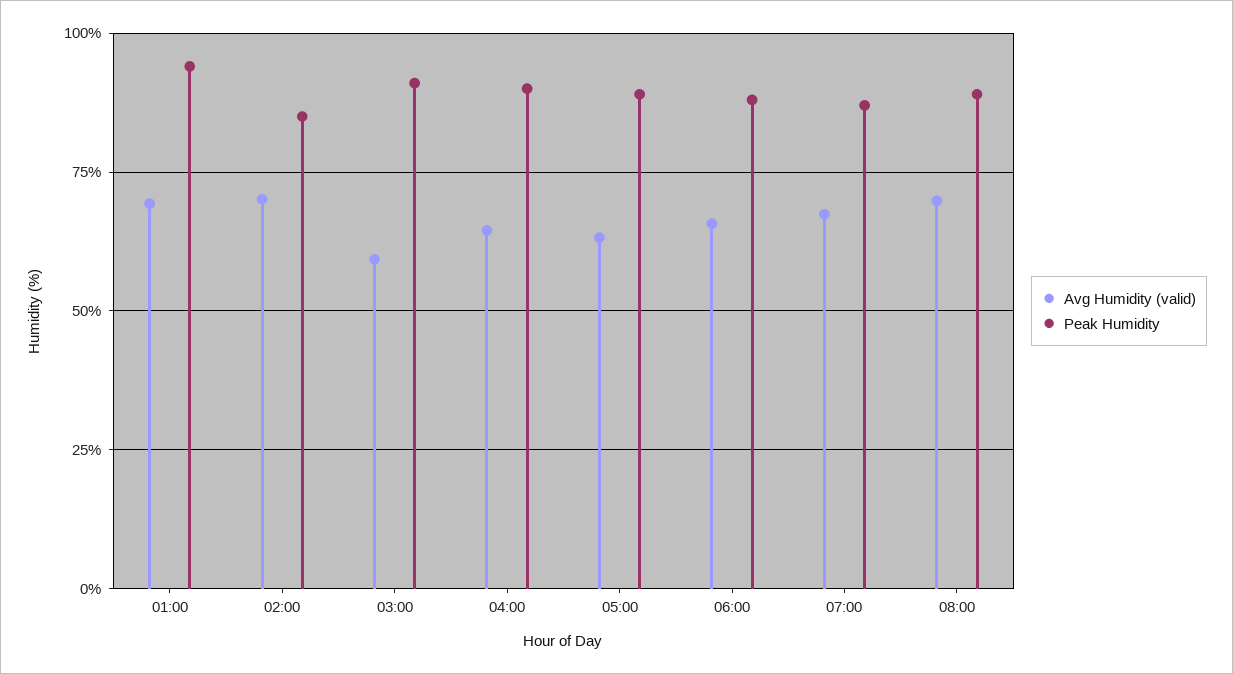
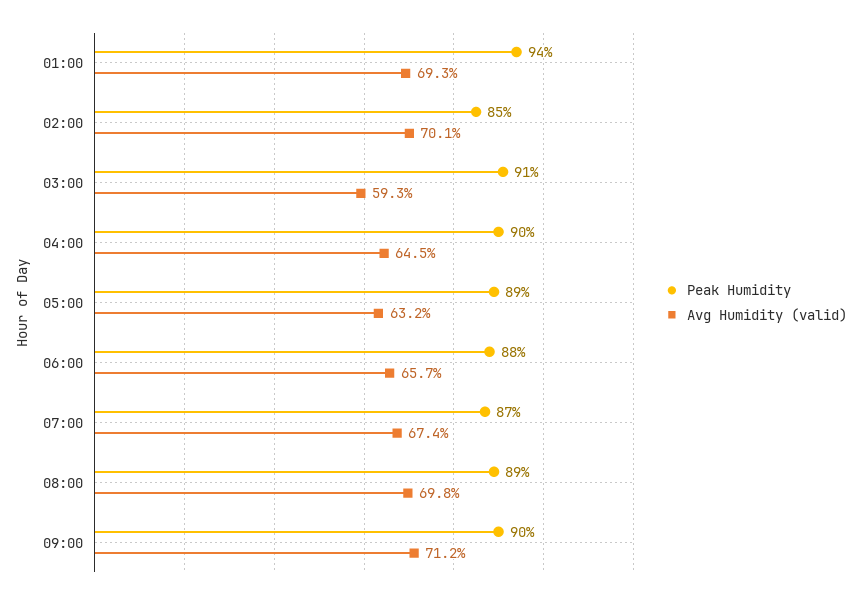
Peak Humidity, 09:00: none -> 90
Avg Humidity (valid), 09:00: none -> 71.2

